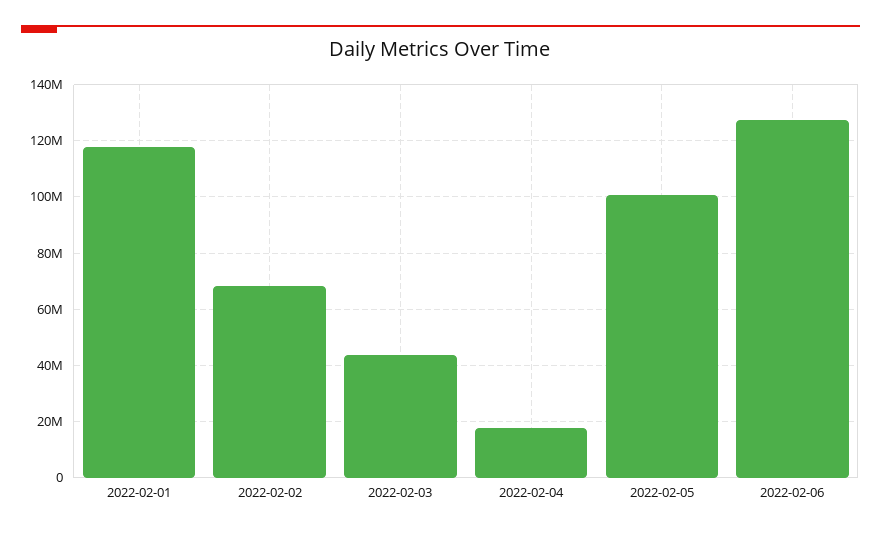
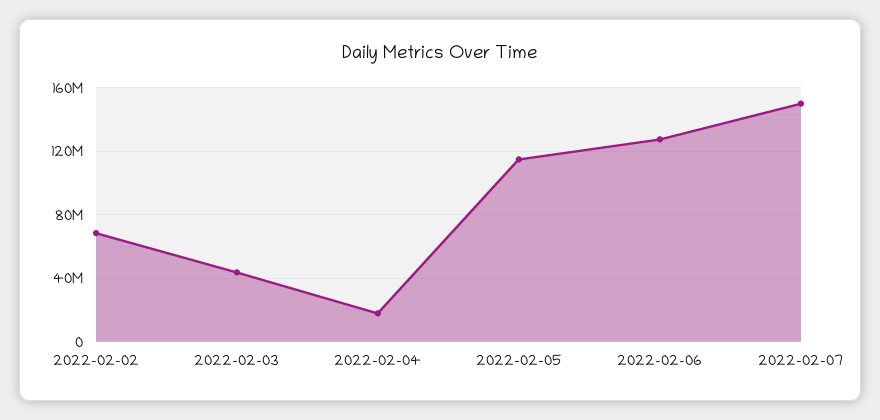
2022-02-01: 117500000 -> none
2022-02-05: 100000000 -> 115000000
2022-02-07: none -> 150000000

